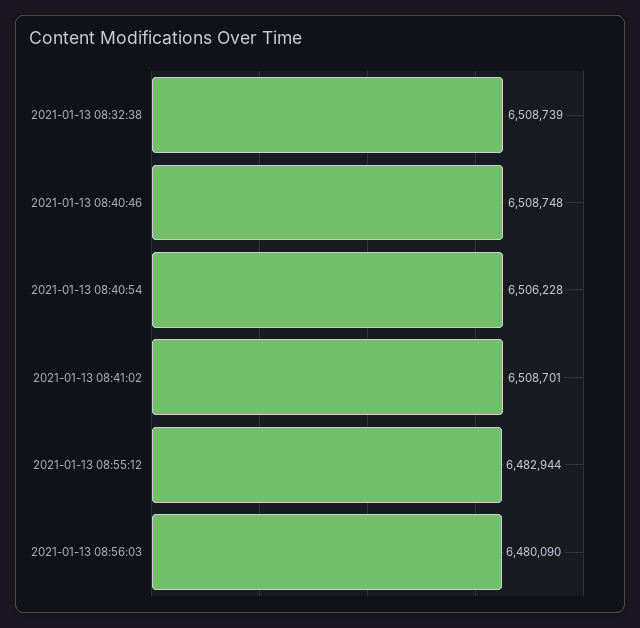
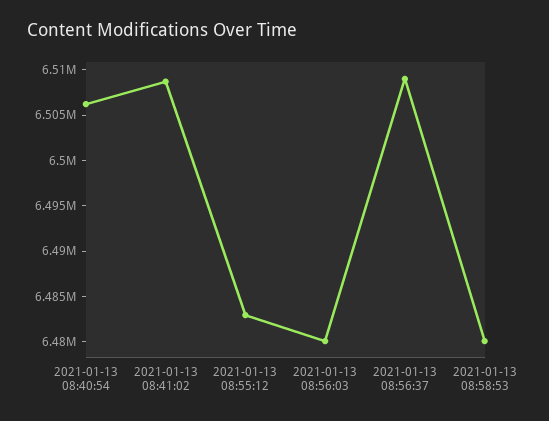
2021-01-13 08:32:38: 6508739 -> none
2021-01-13 08:40:46: 6508748 -> none
2021-01-13 08:56:37: none -> 6509000
2021-01-13 08:58:53: none -> 6480000

